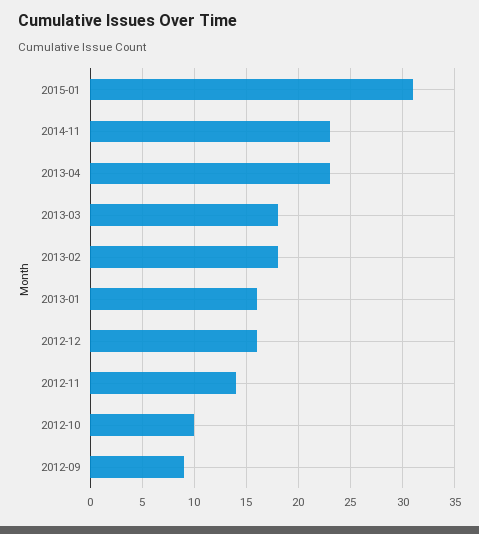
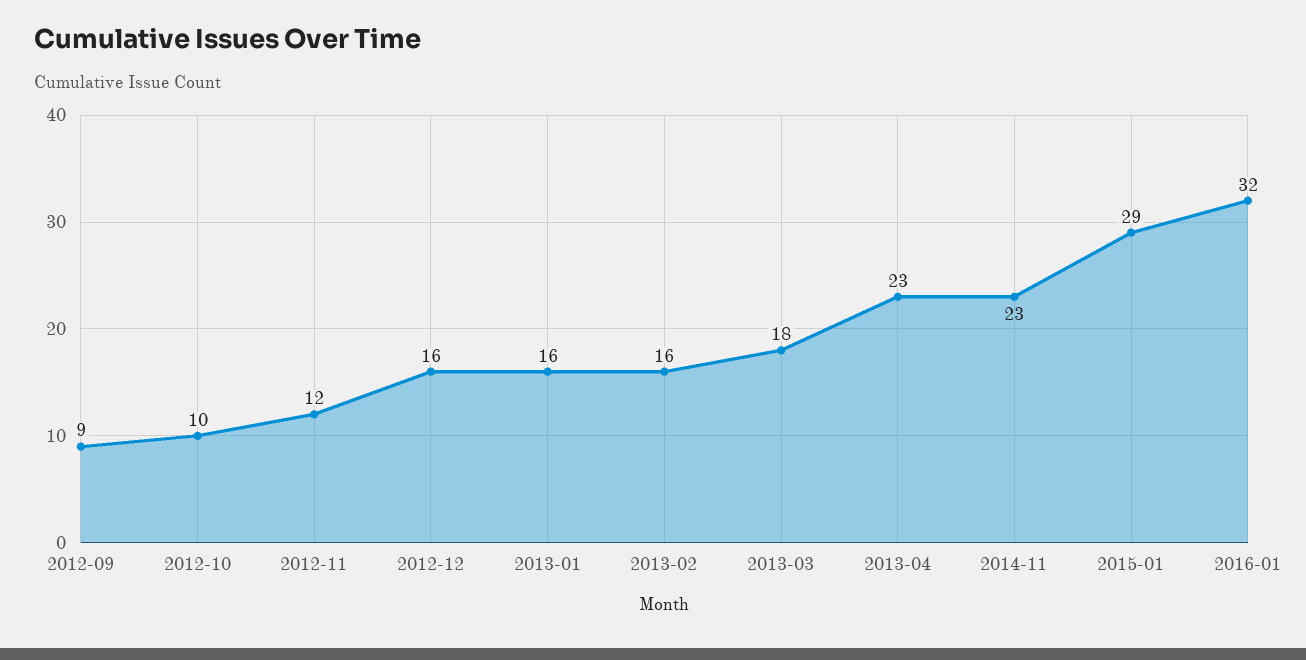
2015-01: 31 -> 29
2013-02: 18 -> 16
2012-11: 14 -> 12
2016-01: none -> 32

